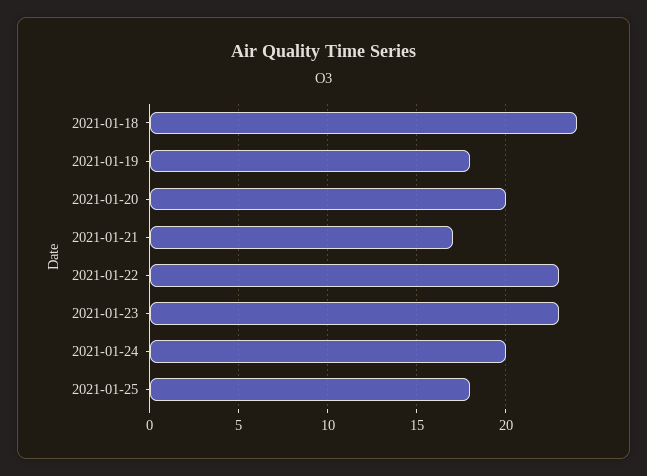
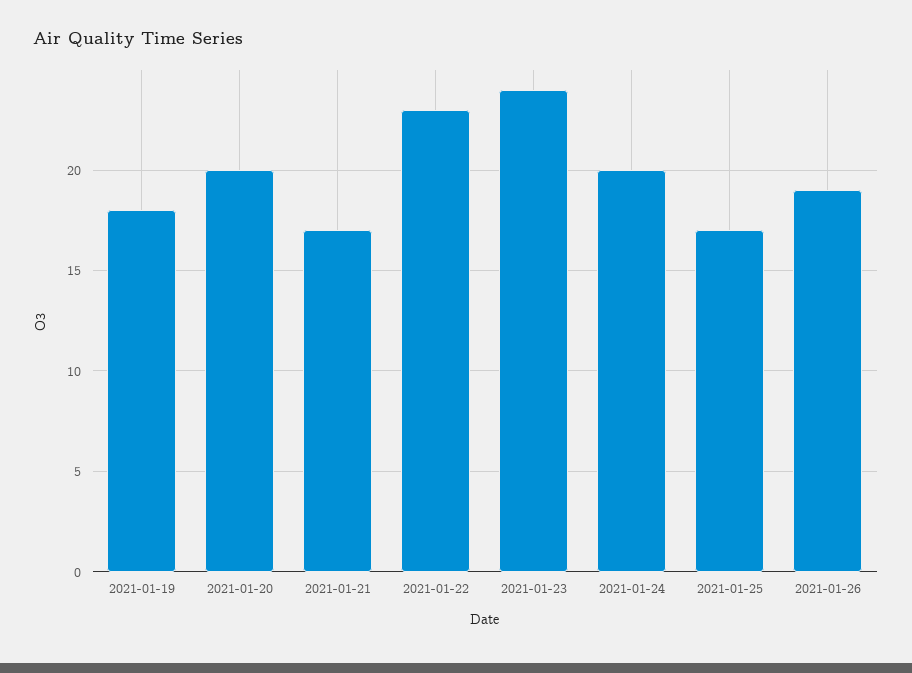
2021-01-18: 24 -> none
2021-01-23: 23 -> 24
2021-01-25: 18 -> 17
2021-01-26: none -> 19

